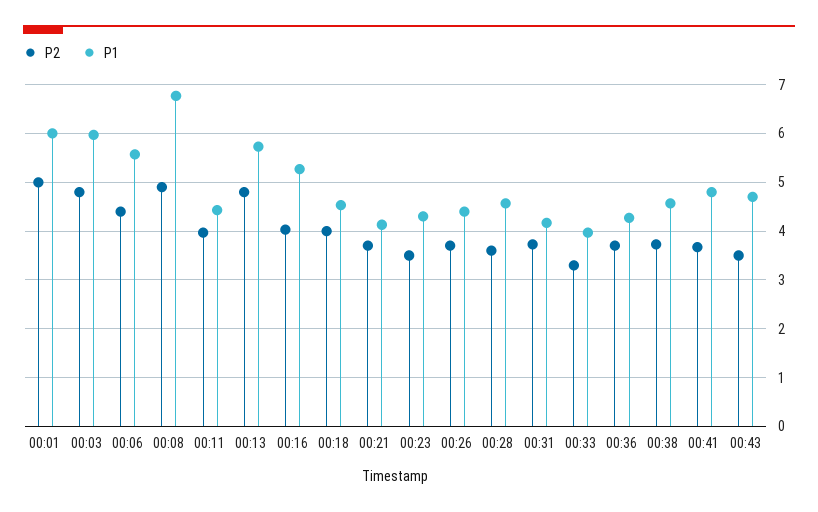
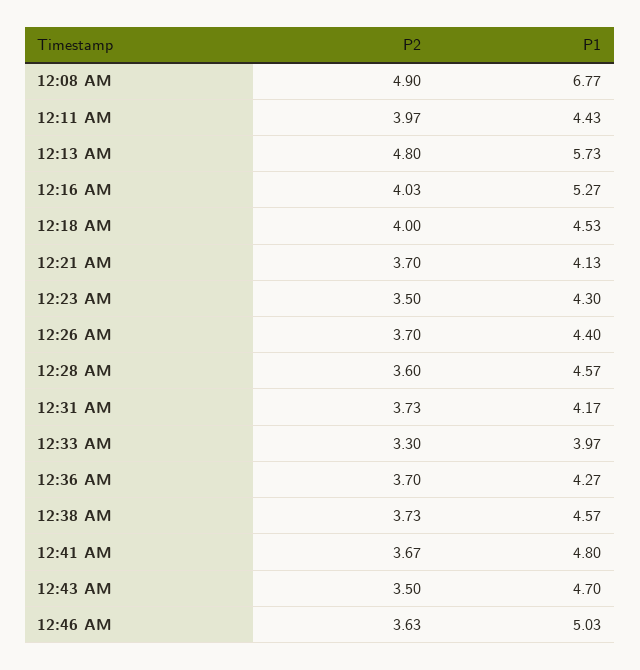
P2, 00:01: 5 -> none
P1, 00:01: 6 -> none
P2, 00:03: 4.8 -> none
P1, 00:03: 6 -> none
P2, 00:06: 4.4 -> none
P1, 00:06: 5.6 -> none
P2, 12:46 AM: none -> 3.63
P1, 12:46 AM: none -> 5.03

